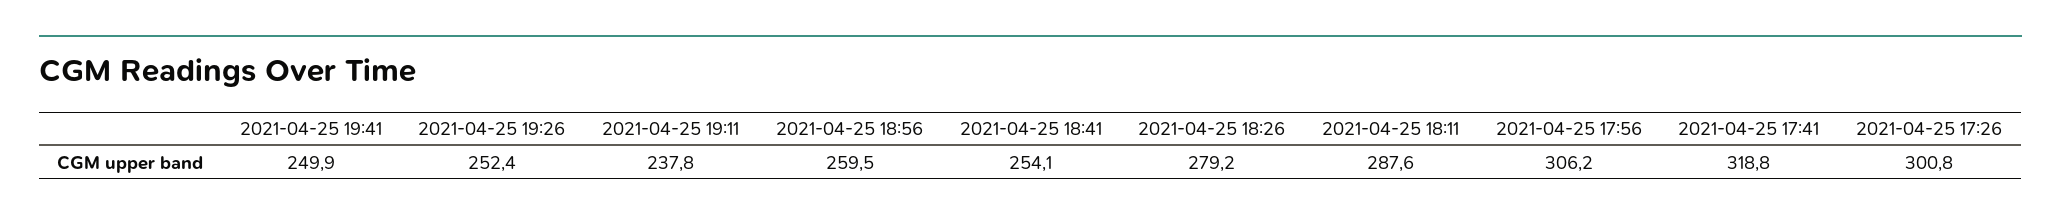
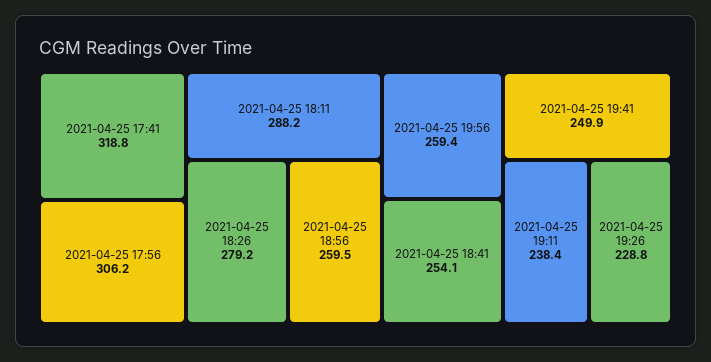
2021-04-25 19:26: 252.4 -> 228.8
2021-04-25 19:11: 237.8 -> 238.4
2021-04-25 18:11: 287.6 -> 288.2
2021-04-25 17:26: 300.8 -> none
2021-04-25 19:56: none -> 259.4

